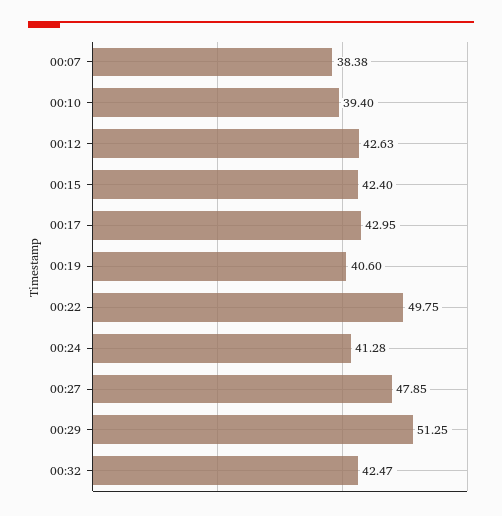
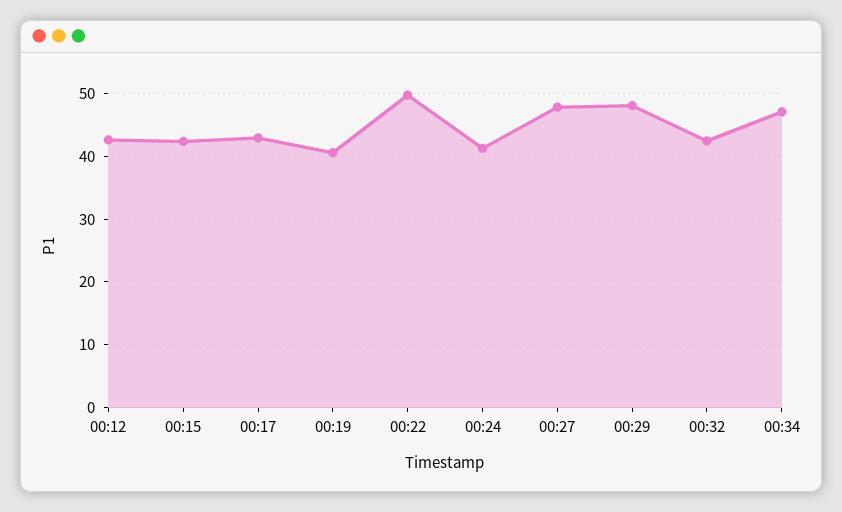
00:07: 38.38 -> none
00:10: 39.4 -> none
00:29: 51.25 -> 48
00:34: none -> 47

